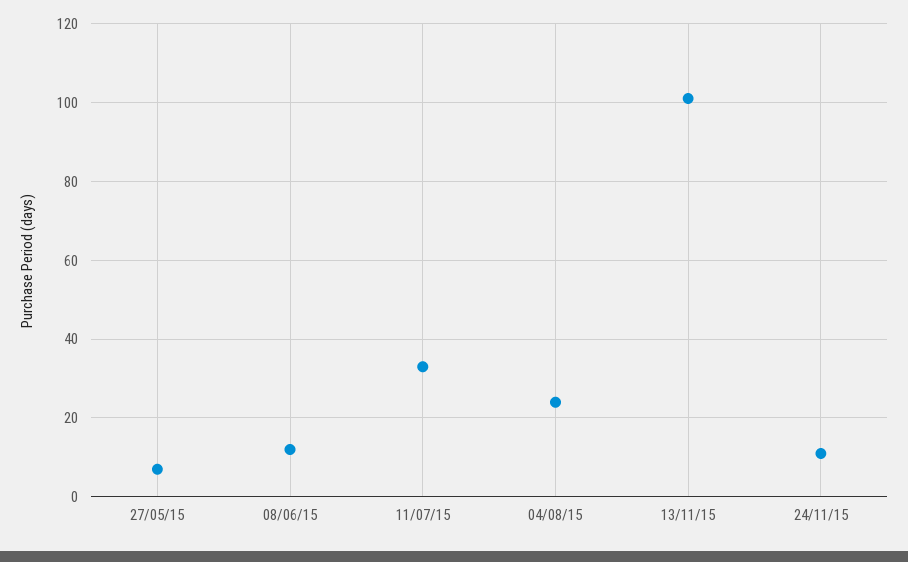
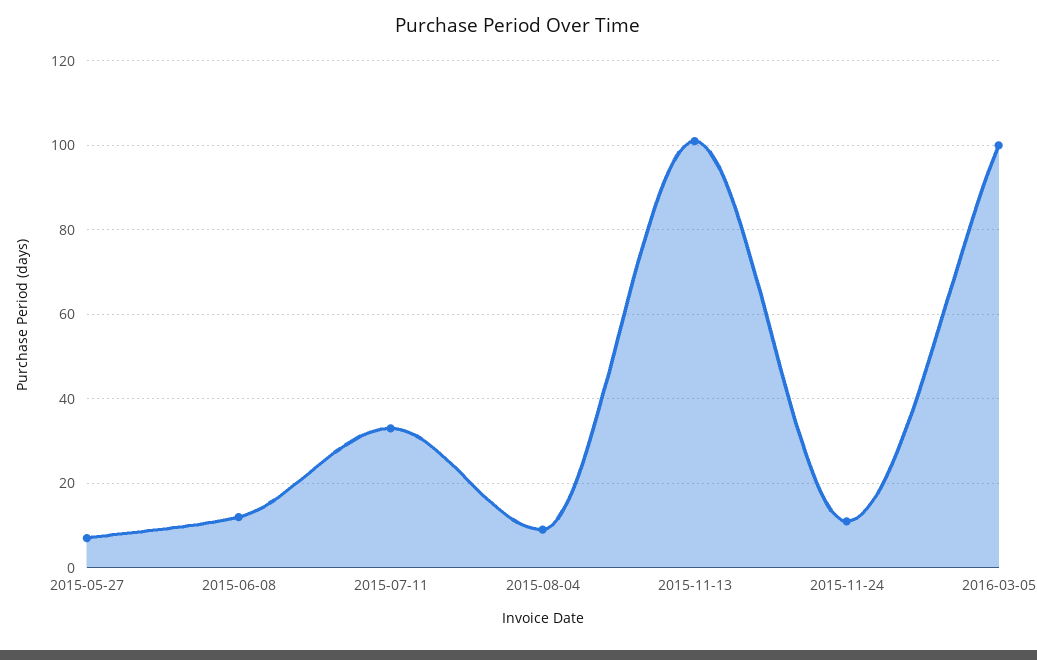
04/08/15: 25 -> 10
2016-03-05: none -> 100

